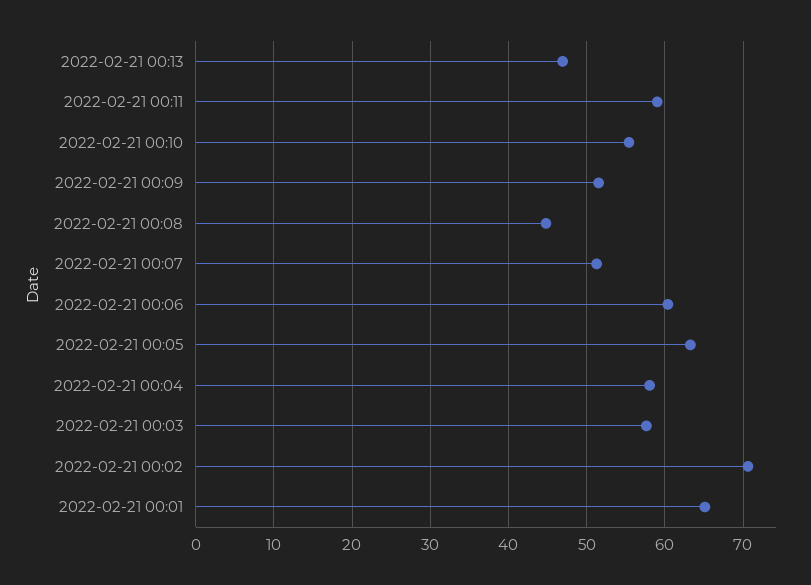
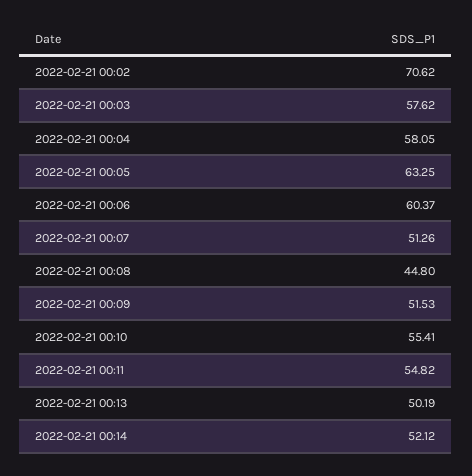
2022-02-21 00:13: 47 -> 50.19
2022-02-21 00:11: 59 -> 54.82
2022-02-21 00:01: 65 -> none
2022-02-21 00:14: none -> 52.12

